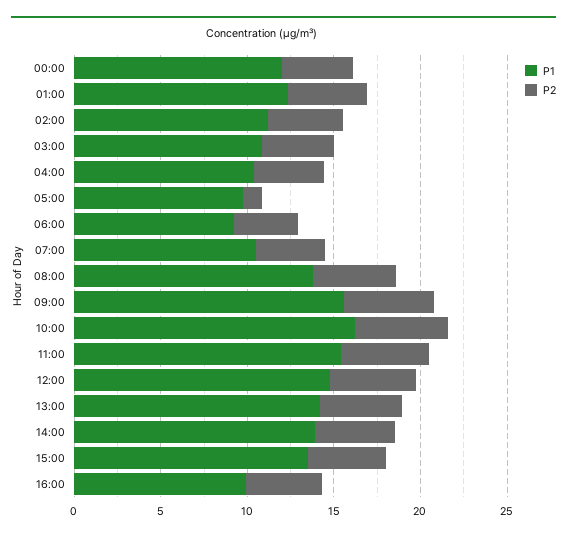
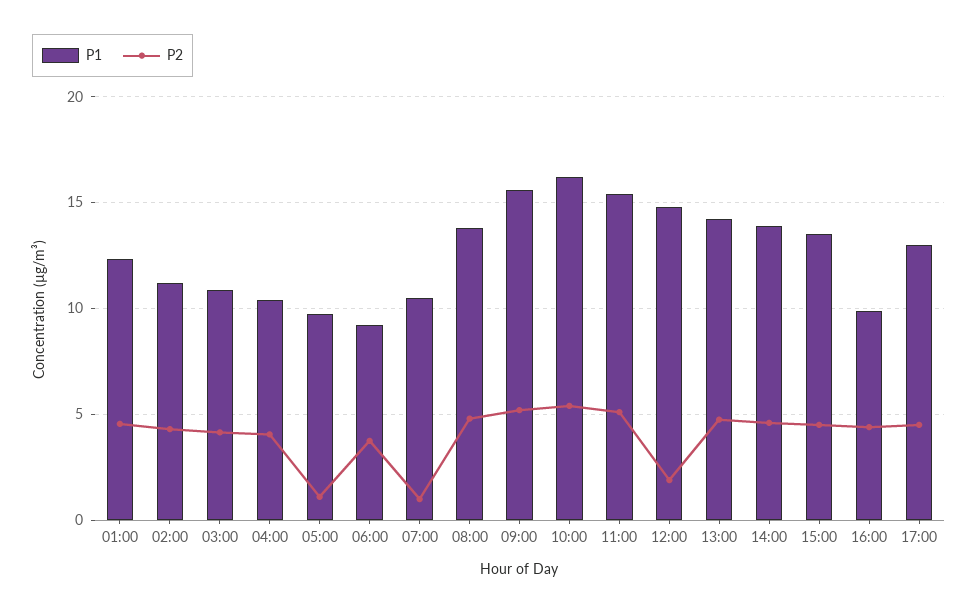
P1, 00:00: 12 -> none
P2, 00:00: 4 -> none
P2, 07:00: 4 -> 1
P2, 12:00: 5 -> 2
P1, 17:00: none -> 13
P2, 17:00: none -> 4.5

